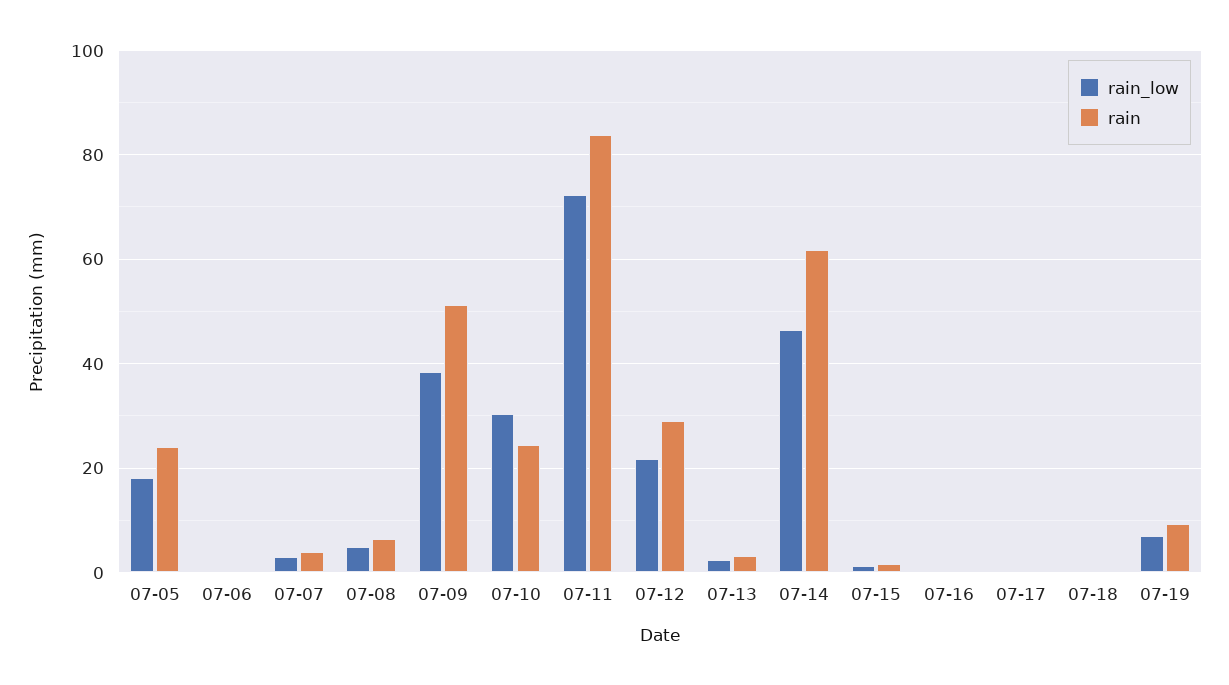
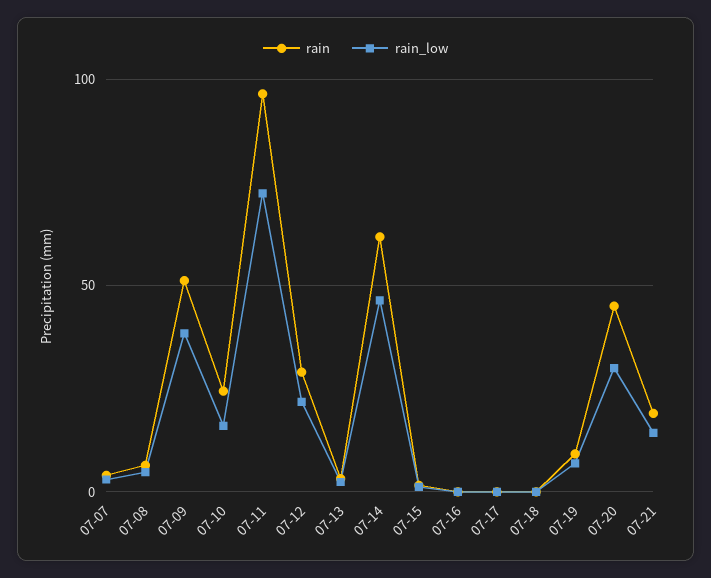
rain_low, 07-05: 18 -> none
rain, 07-05: 24 -> none
rain_low, 07-06: 0 -> none
rain, 07-06: 0 -> none
rain_low, 07-10: 30 -> 15
rain, 07-11: 84 -> 95
rain, 07-20: none -> 45
rain_low, 07-20: none -> 30
rain, 07-21: none -> 20
rain_low, 07-21: none -> 15

